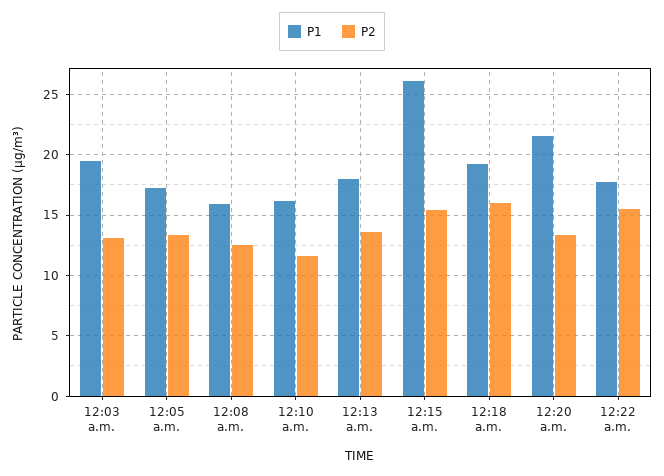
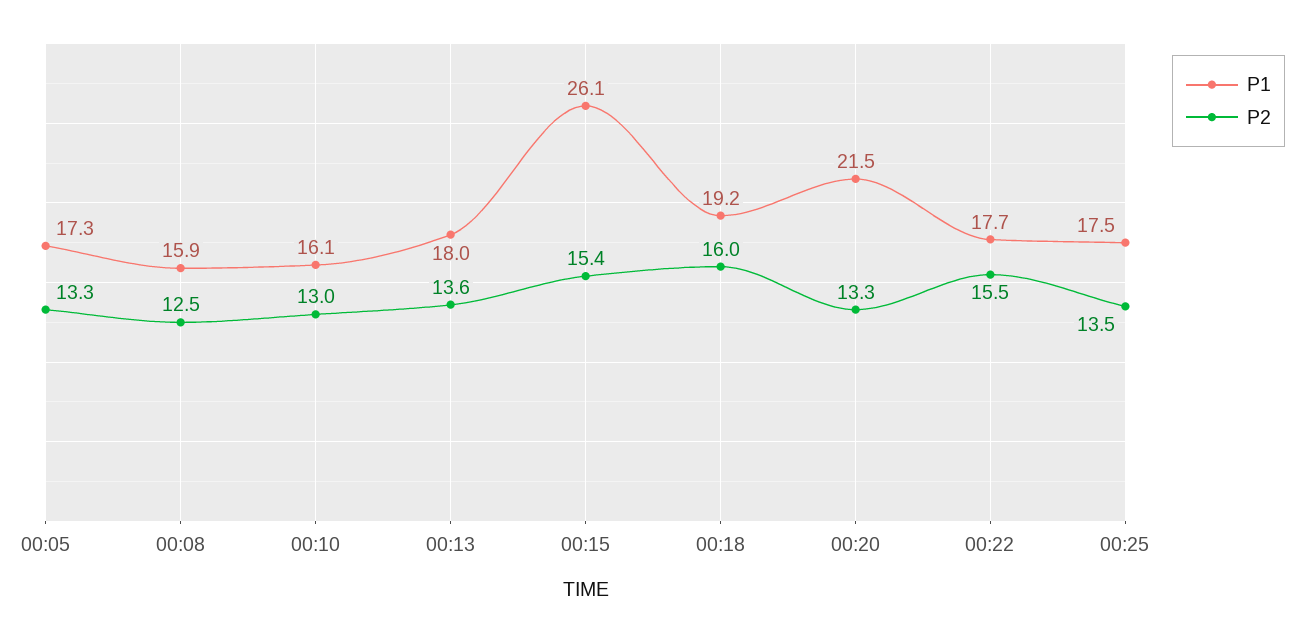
P1, 12:03 a.m.: 19.5 -> none
P2, 12:03 a.m.: 13 -> none
P2, 12:10 a.m.: 11.5 -> 13
P1, 00:25: none -> 17.5
P2, 00:25: none -> 13.5

